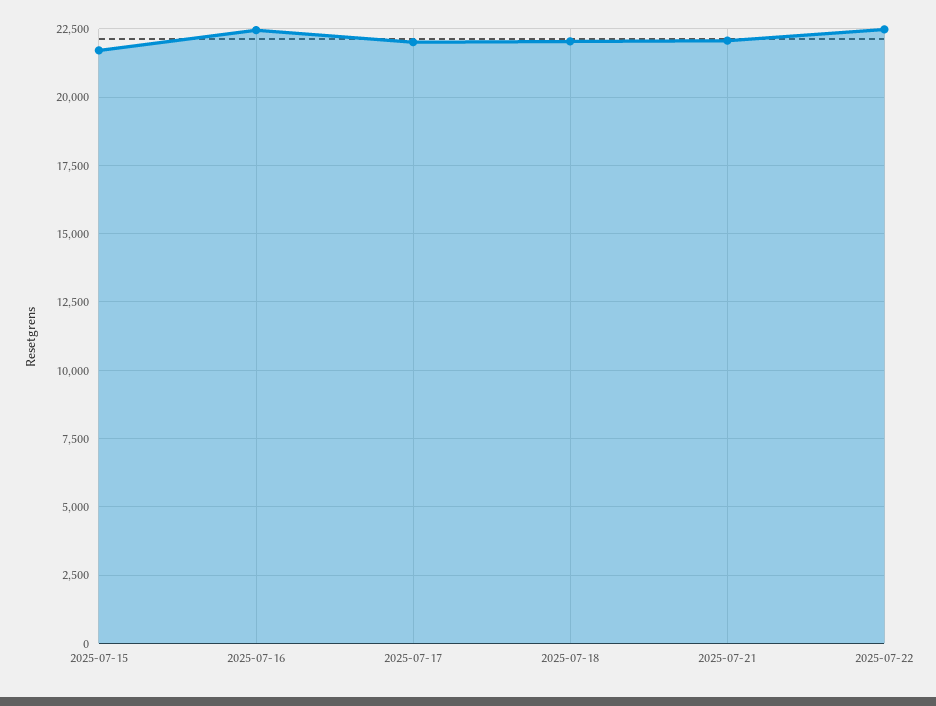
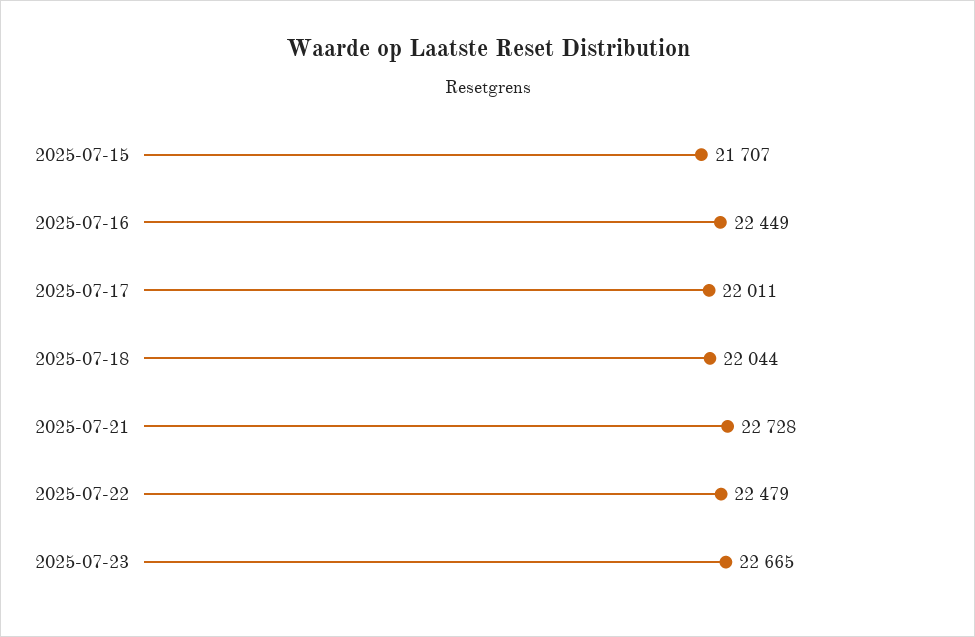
2025-07-21: 22000 -> 22728
2025-07-23: none -> 22665

